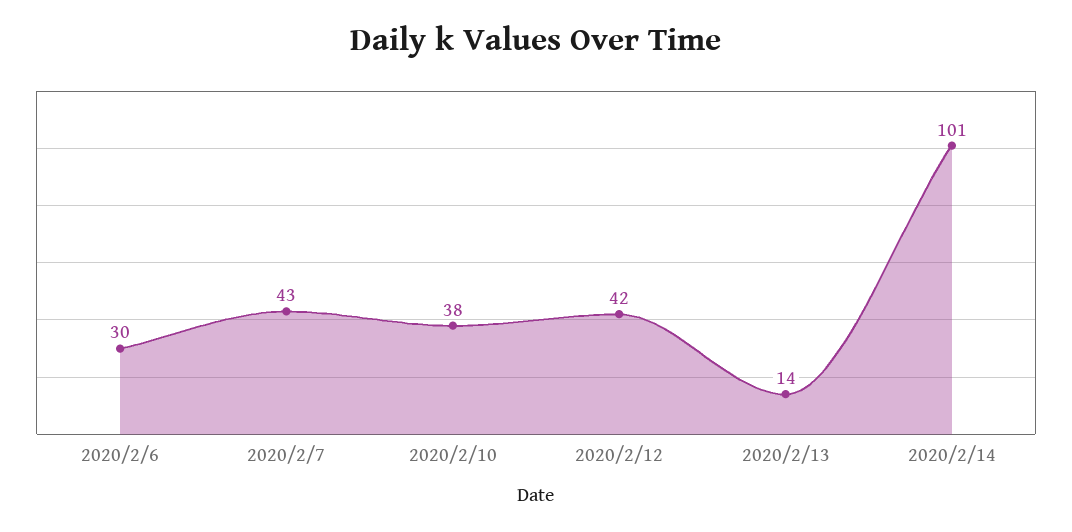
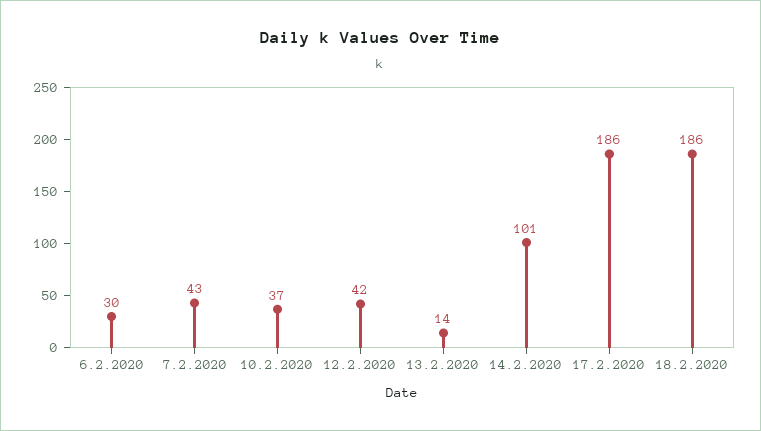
2020/2/10: 38 -> 37
17.2.2020: none -> 186
18.2.2020: none -> 186

